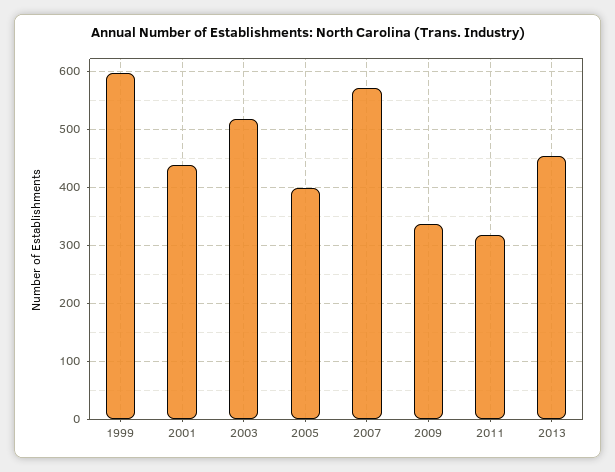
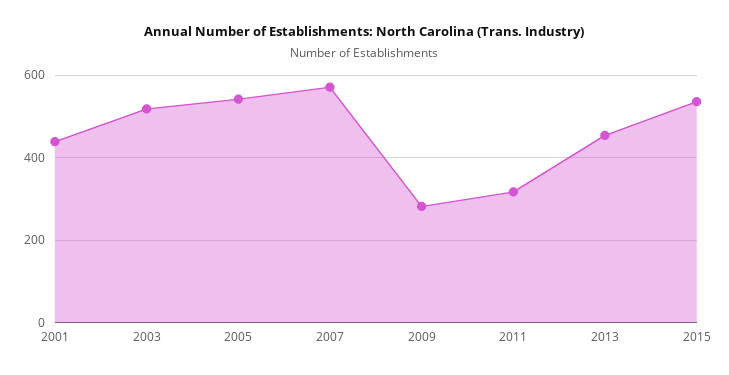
1999: 600 -> none
2005: 400 -> 540
2009: 340 -> 280
2015: none -> 540

